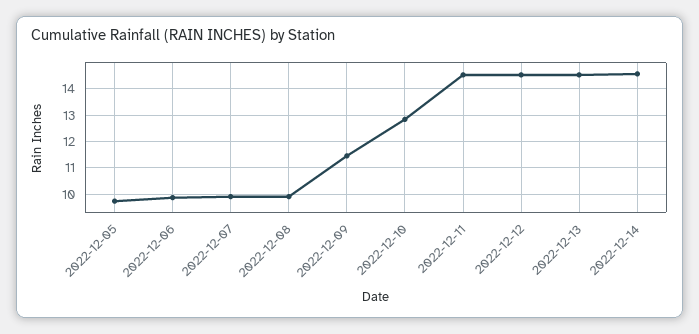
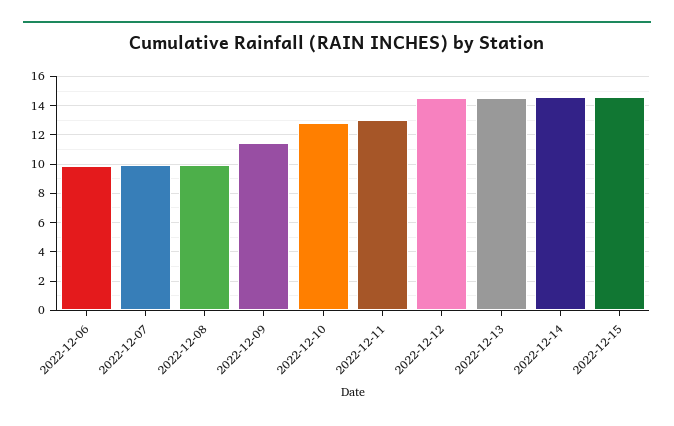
2022-12-05: 9.75 -> none
2022-12-11: 14.5 -> 13
2022-12-15: none -> 14.5

